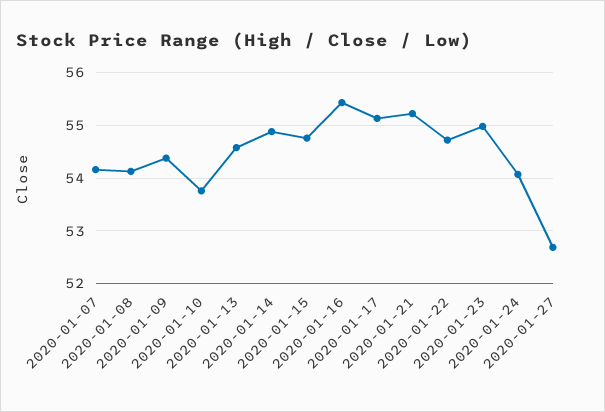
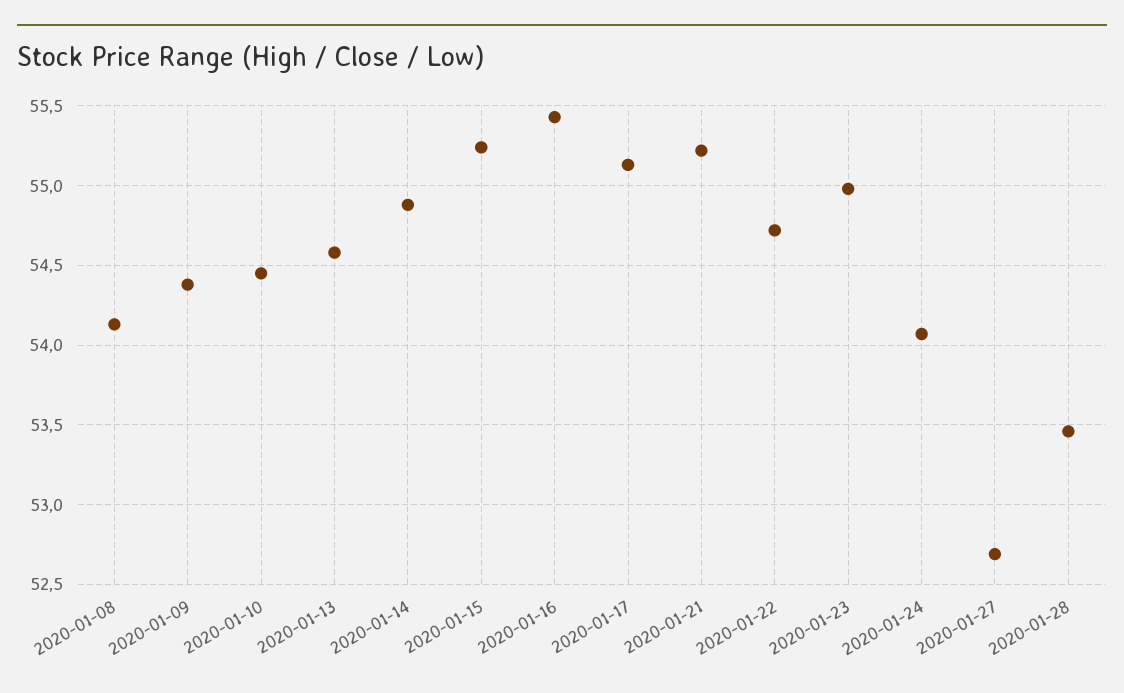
2020-01-07: 54.2 -> none
2020-01-10: 53.8 -> 54.45
2020-01-15: 54.8 -> 55.25
2020-01-28: none -> 53.45

